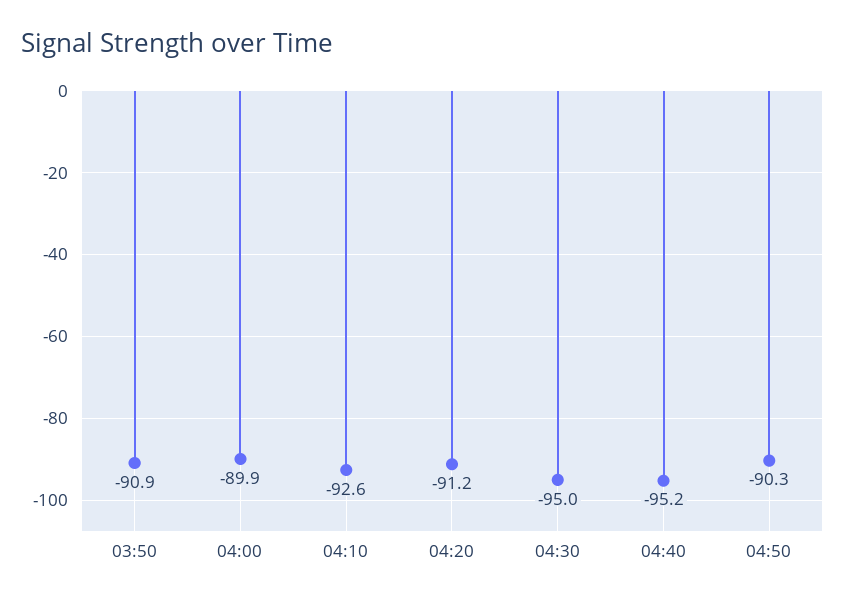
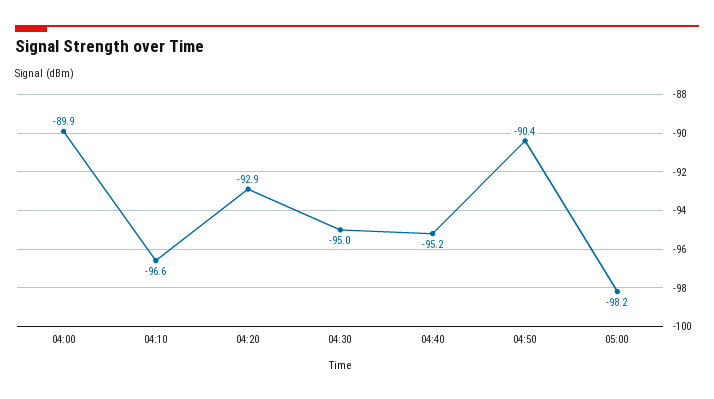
03:50: -90.9 -> none
04:10: -92.6 -> -96.6
04:20: -91.2 -> -92.9
04:50: -90.3 -> -90.4
05:00: none -> -98.2

